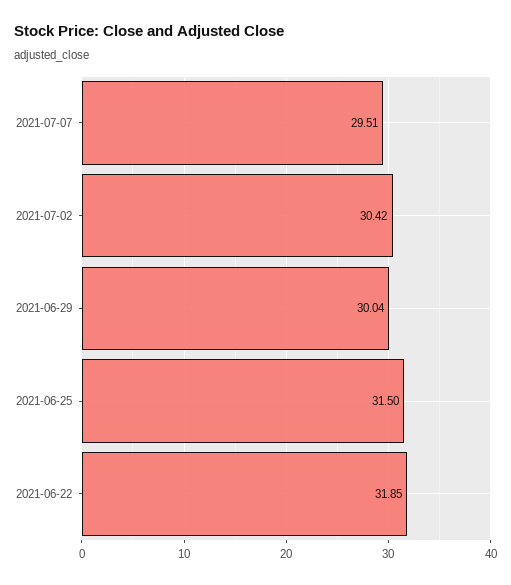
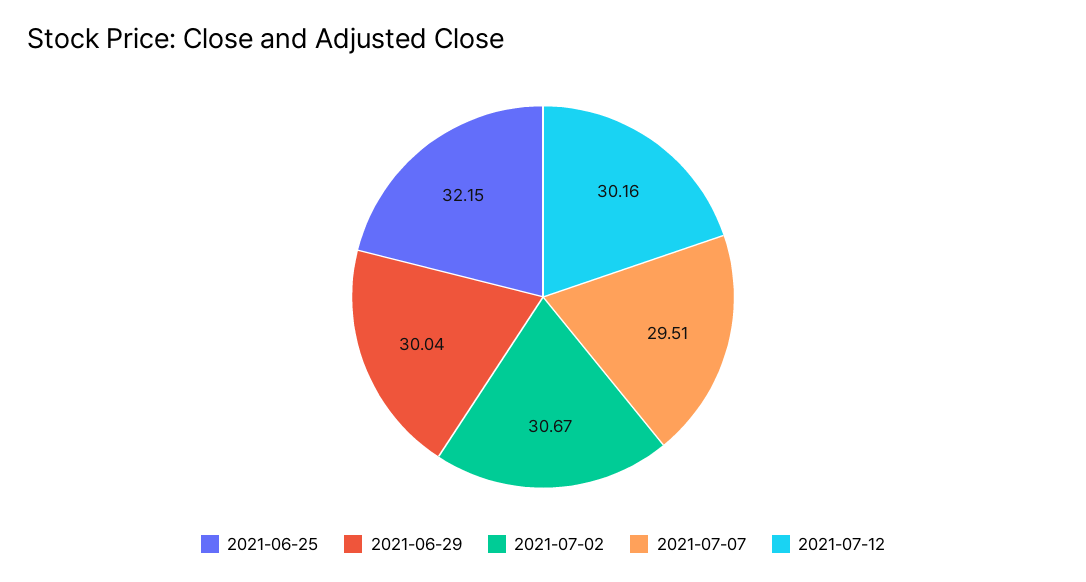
2021-07-02: 30.42 -> 30.67
2021-06-25: 31.5 -> 32.15
2021-06-22: 31.85 -> none
2021-07-12: none -> 30.16

